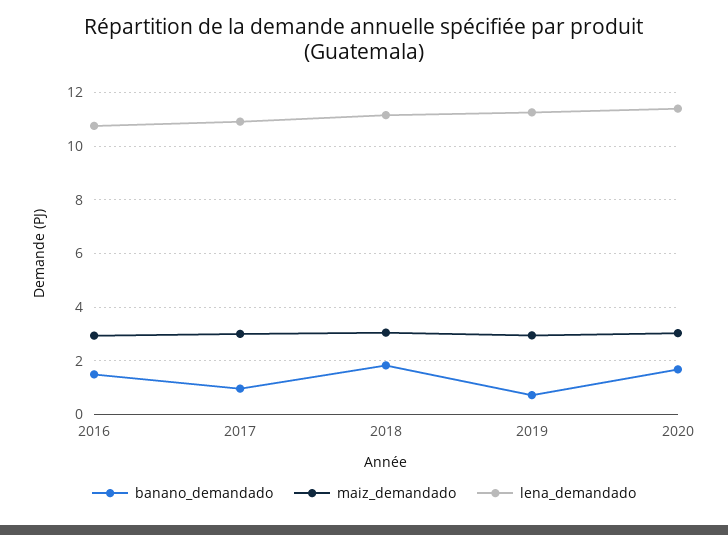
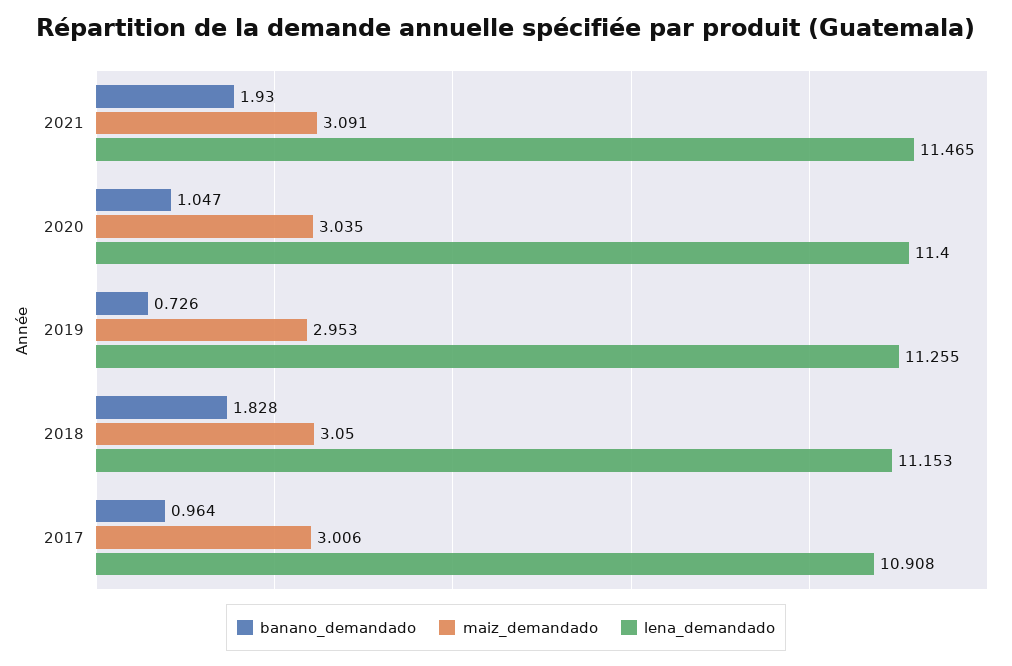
banano_demandado, 2016: 1.5 -> none
maiz_demandado, 2016: 3 -> none
lena_demandado, 2016: 10.75 -> none
banano_demandado, 2020: 1.75 -> 1.047
banano_demandado, 2021: none -> 1.93
maiz_demandado, 2021: none -> 3.091
lena_demandado, 2021: none -> 11.465

